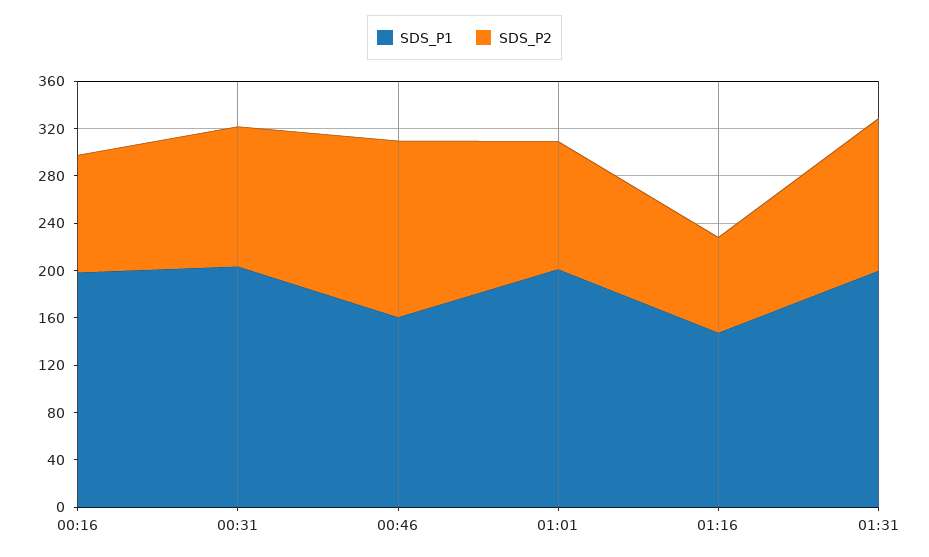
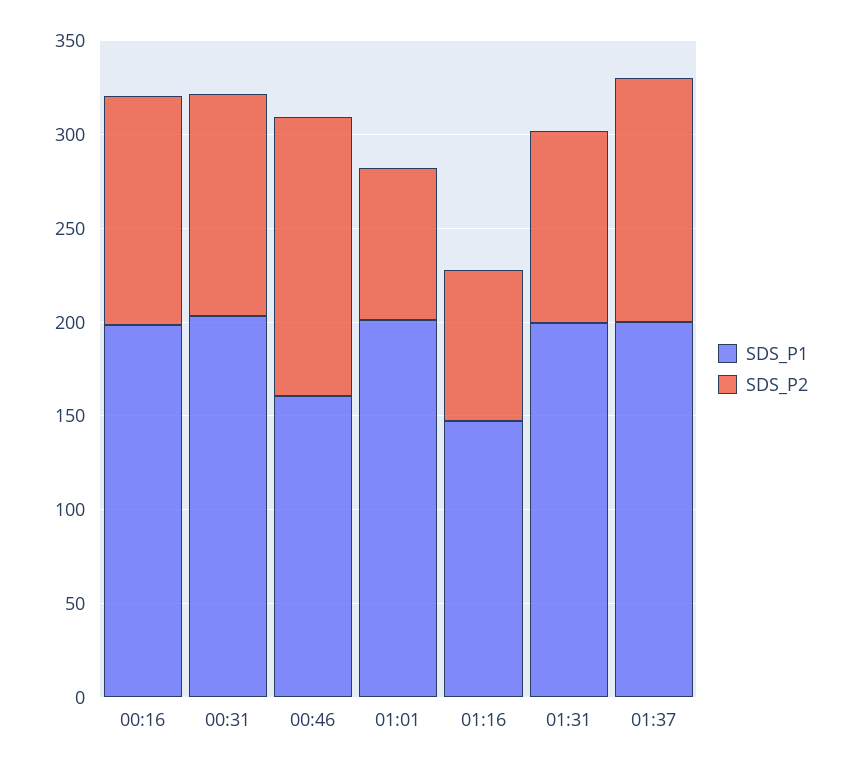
SDS_P2, 00:16: 100 -> 120
SDS_P2, 01:01: 110 -> 80
SDS_P2, 01:31: 130 -> 100
SDS_P1, 01:37: none -> 200
SDS_P2, 01:37: none -> 130

